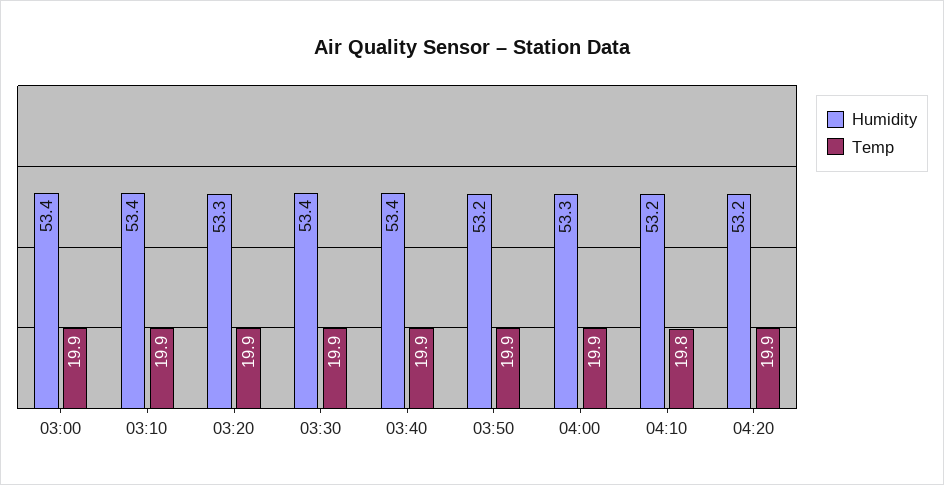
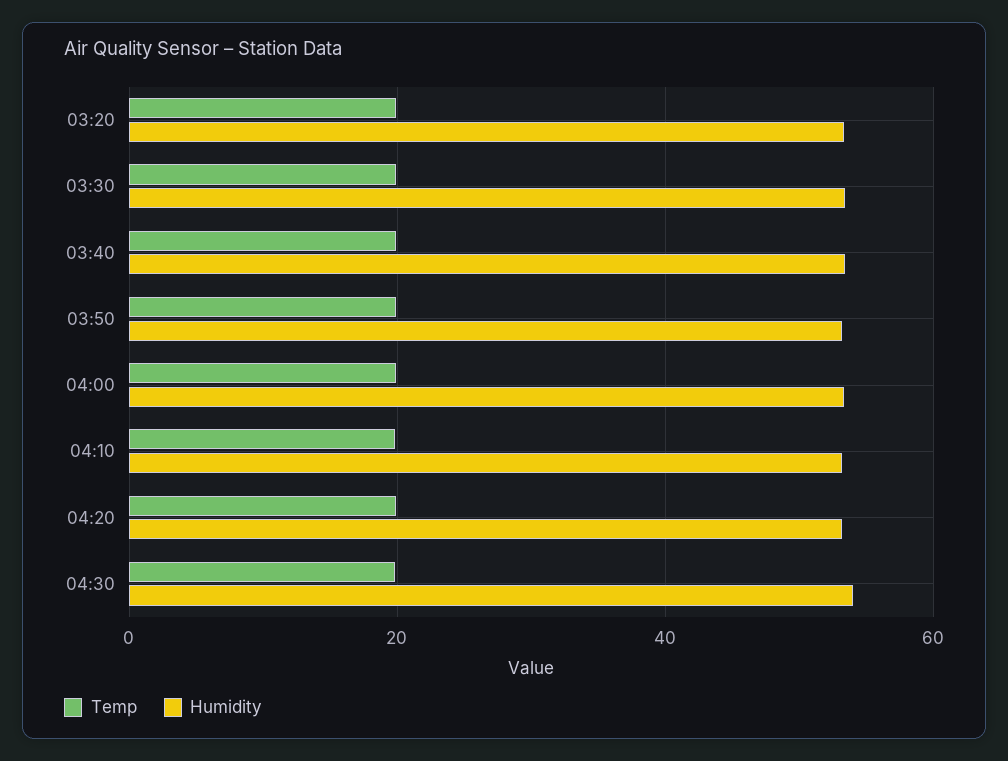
Humidity, 03:00: 53.4 -> none
Temp, 03:00: 19.9 -> none
Humidity, 03:10: 53.4 -> none
Temp, 03:10: 19.9 -> none
Temp, 04:30: none -> 20
Humidity, 04:30: none -> 54

